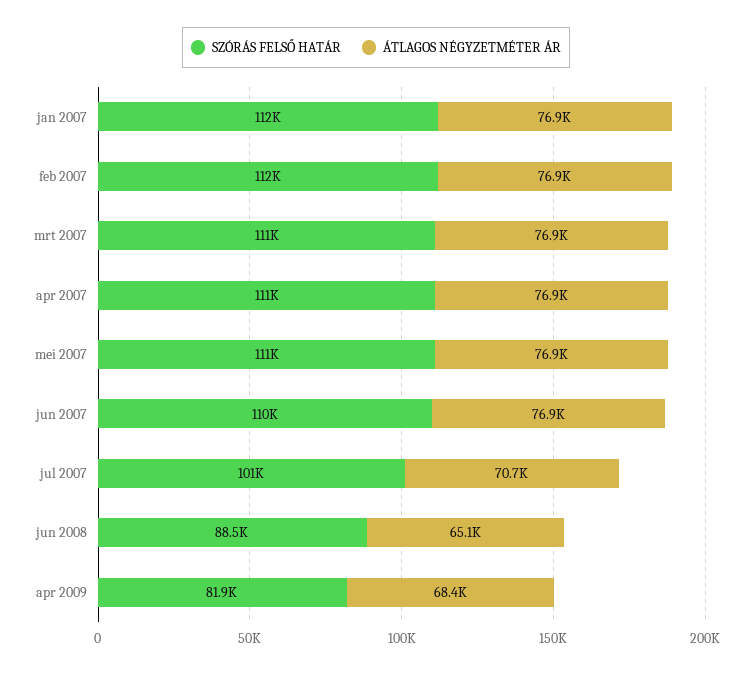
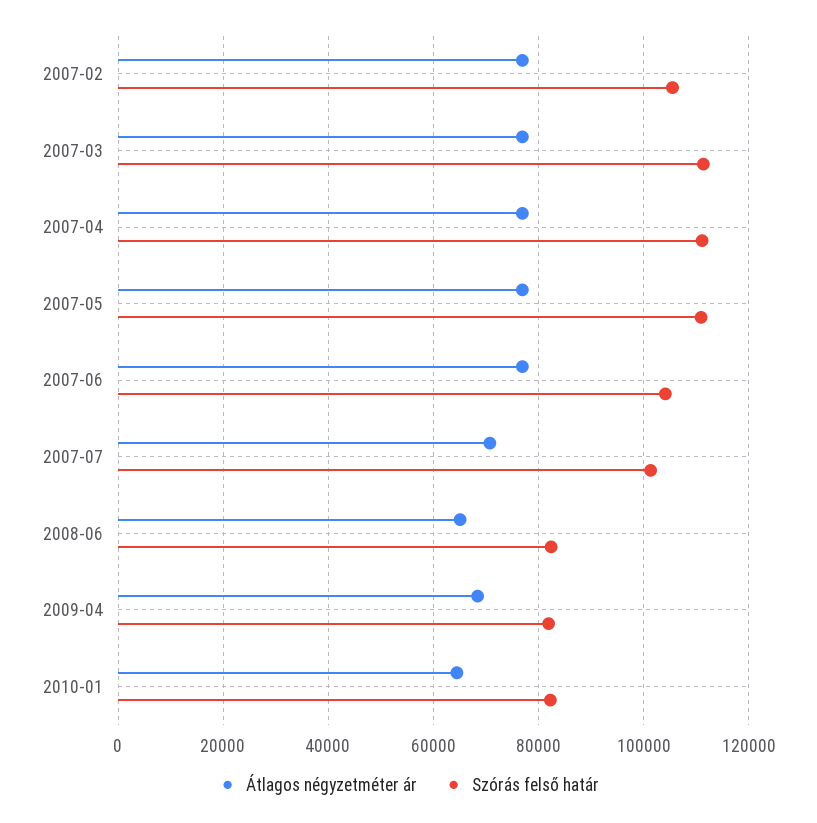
SZÓRÁS FELSŐ HATÁR, jan 2007: 112000 -> none
ÁTLAGOS NÉGYZETMÉTER ÁR, jan 2007: 76900 -> none
SZÓRÁS FELSŐ HATÁR, feb 2007: 112000 -> 106000
SZÓRÁS FELSŐ HATÁR, jun 2007: 110000 -> 104000
SZÓRÁS FELSŐ HATÁR, jun 2008: 88500 -> 82000
ÁTLAGOS NÉGYZETMÉTER ÁR, 2010-01: none -> 64000
SZÓRÁS FELSŐ HATÁR, 2010-01: none -> 82000

